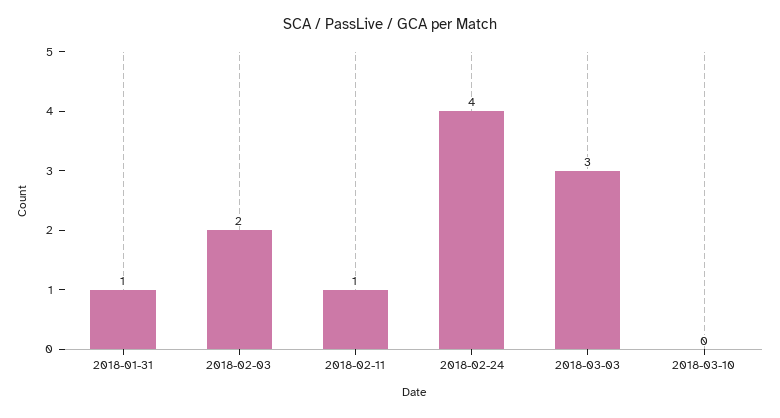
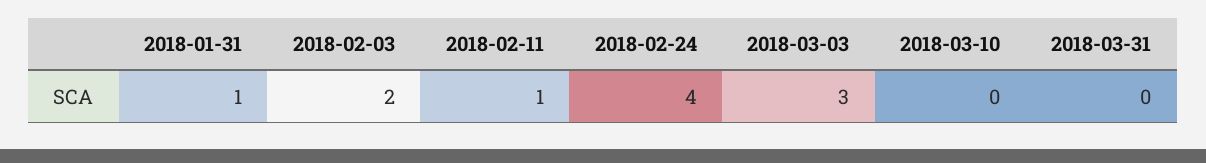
2018-03-31: none -> 0

